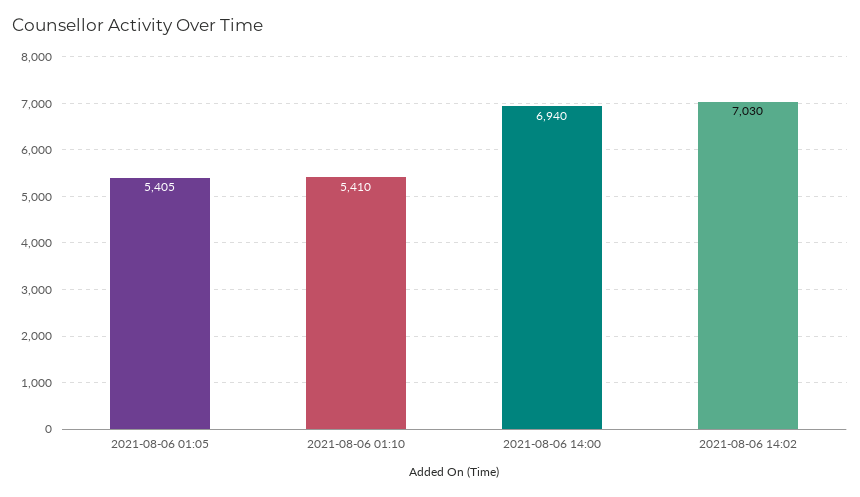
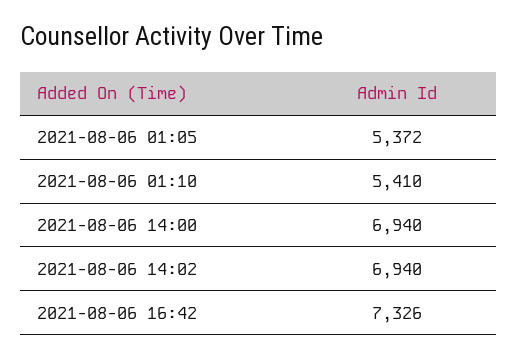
2021-08-06 01:05: 5405 -> 5372
2021-08-06 14:02: 7030 -> 6940
2021-08-06 16:42: none -> 7326

